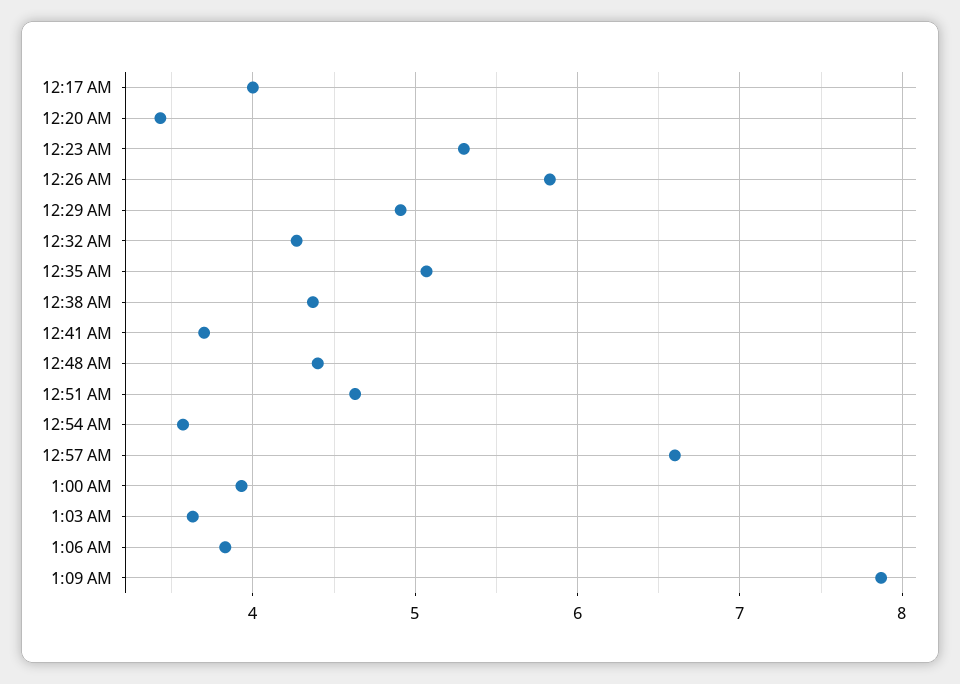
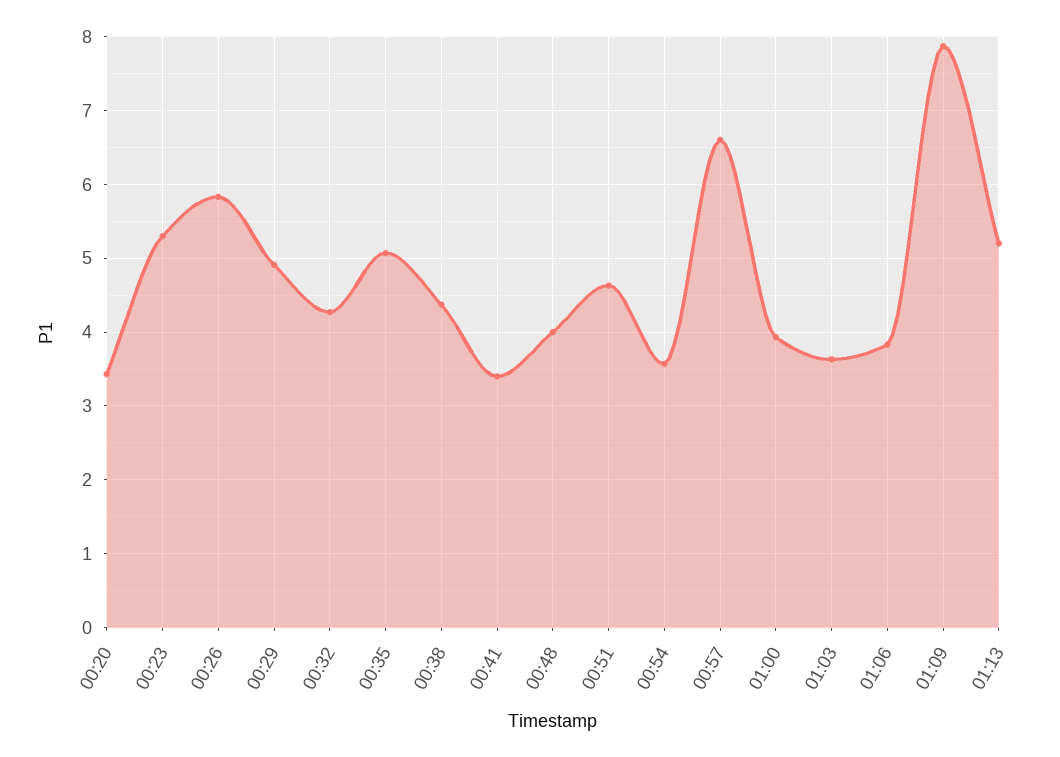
12:17 AM: 4 -> none
12:41 AM: 3.7 -> 3.4
12:48 AM: 4.4 -> 4
01:13: none -> 5.2

